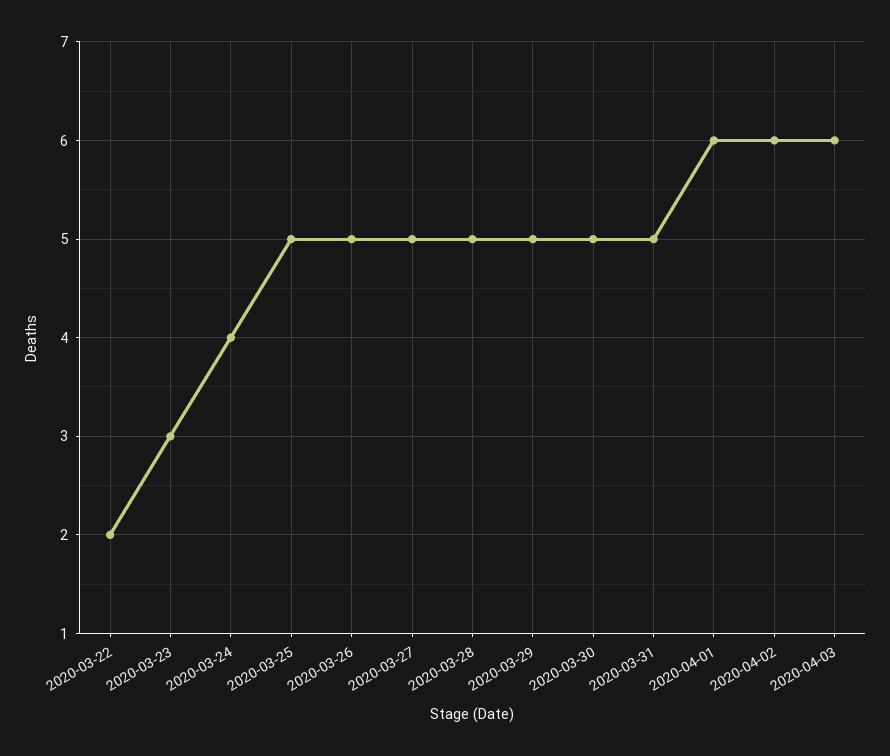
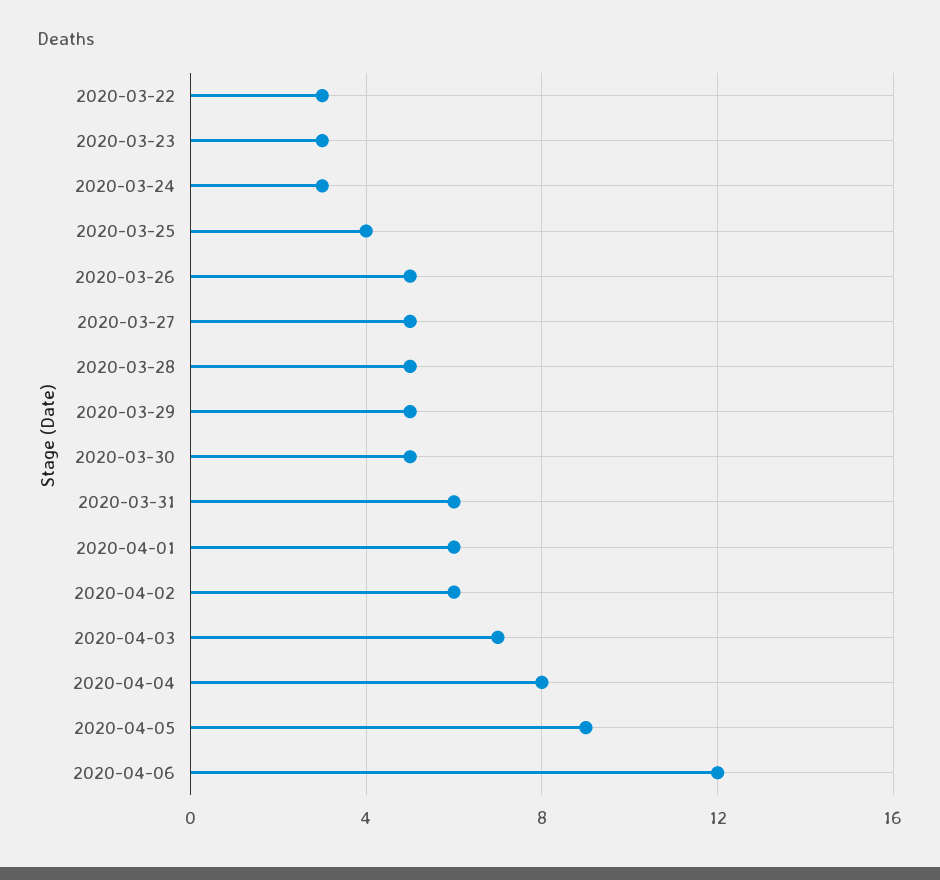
2020-03-22: 2 -> 3
2020-03-24: 4 -> 3
2020-03-25: 5 -> 4
2020-03-31: 5 -> 6
2020-04-03: 6 -> 7
2020-04-04: none -> 8
2020-04-05: none -> 9
2020-04-06: none -> 12

